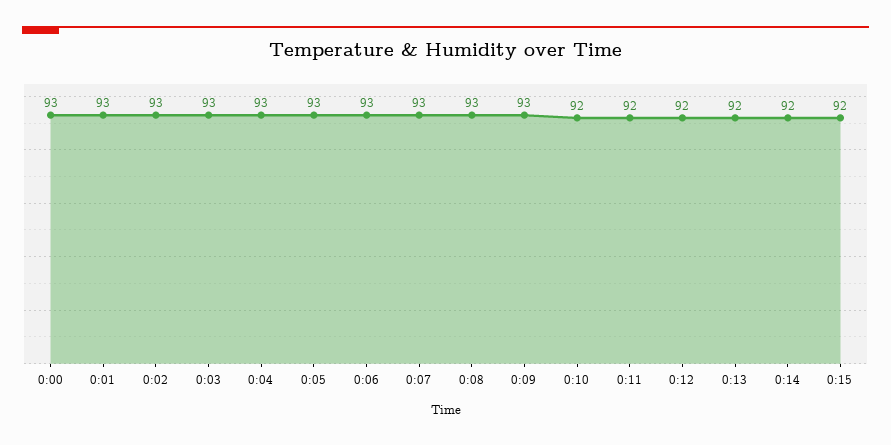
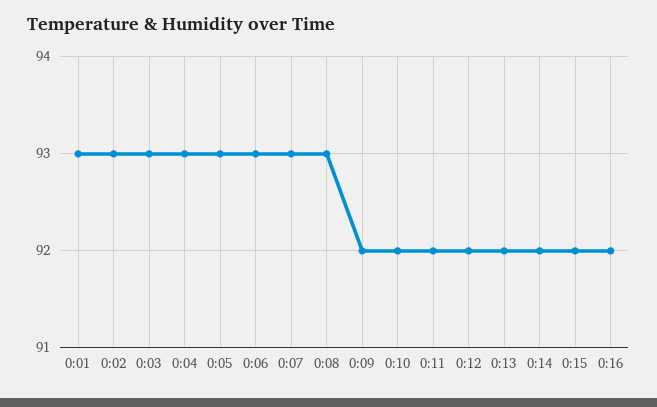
0:00: 93 -> none
0:09: 93 -> 92
0:16: none -> 92

